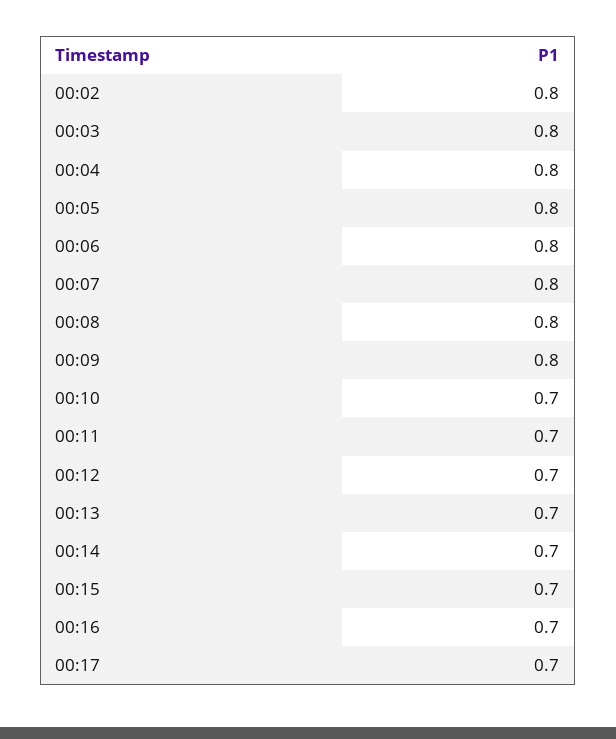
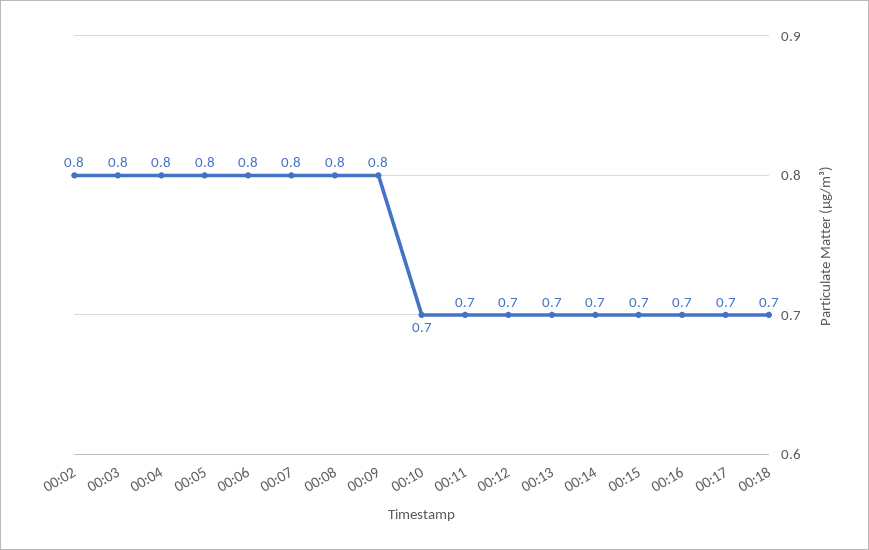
00:18: none -> 0.7

